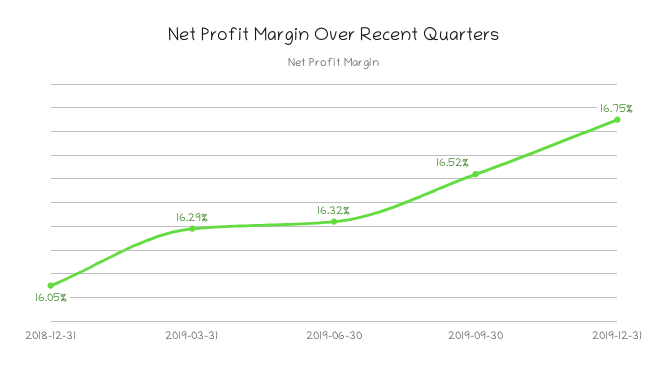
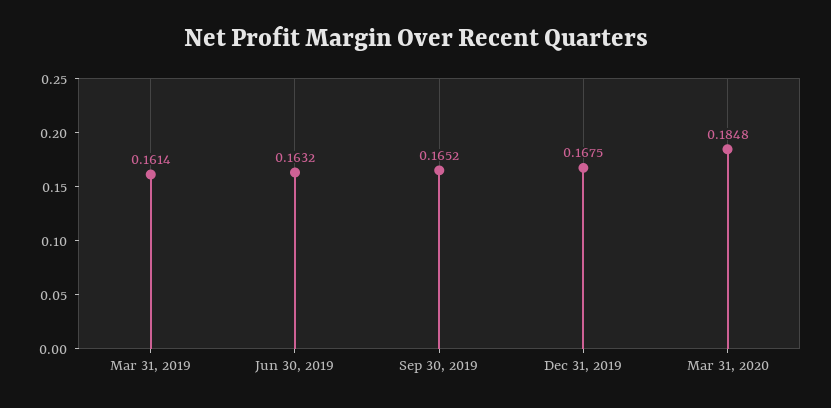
2018-12-31: 0.1605 -> none
2019-03-31: 0.1629 -> 0.1614
Mar 31, 2020: none -> 0.1848

